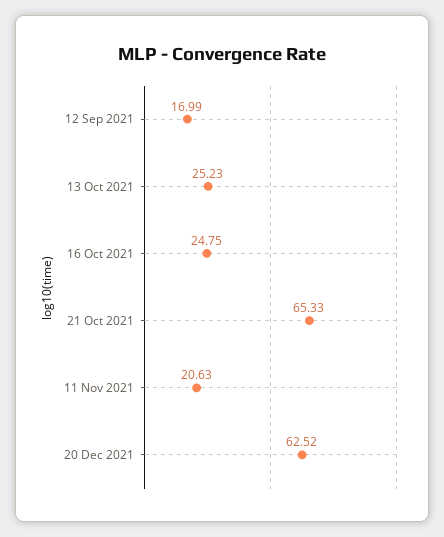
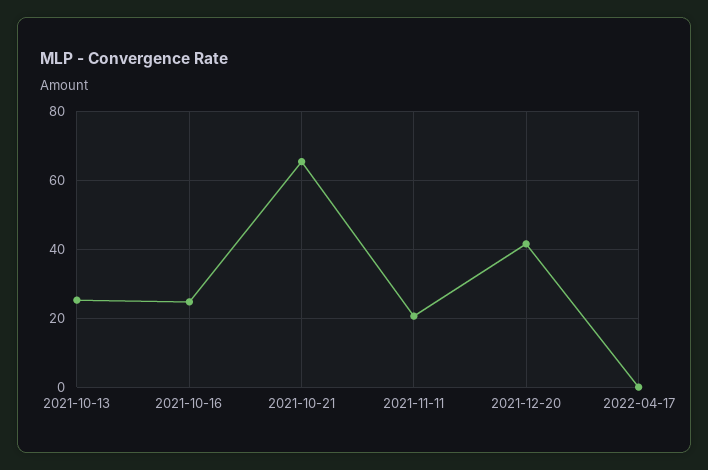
12 Sep 2021: 16.99 -> none
20 Dec 2021: 62.52 -> 42
2022-04-17: none -> 0

